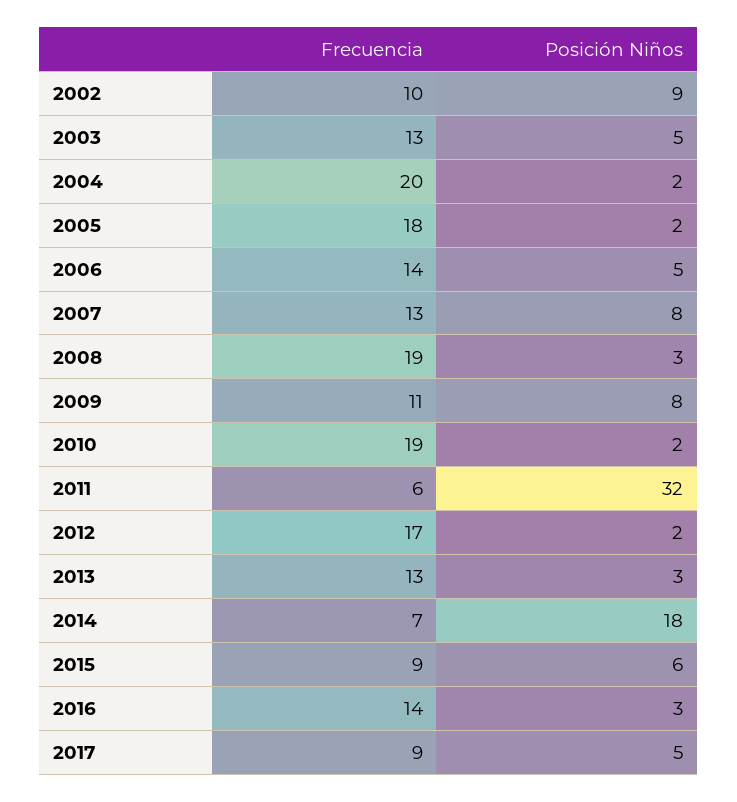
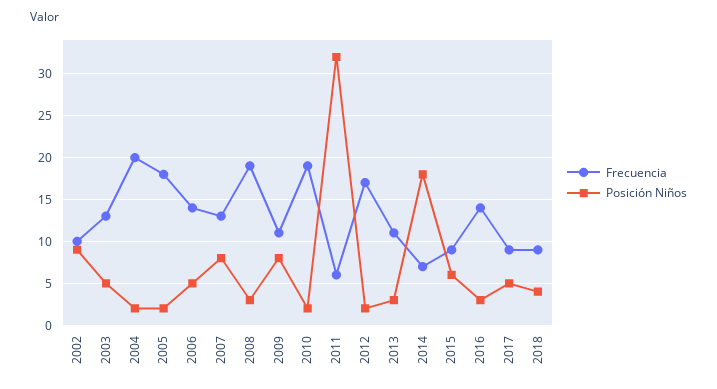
Frecuencia, 2013: 13 -> 11
Frecuencia, 2018: none -> 9
Posición Niños, 2018: none -> 4

